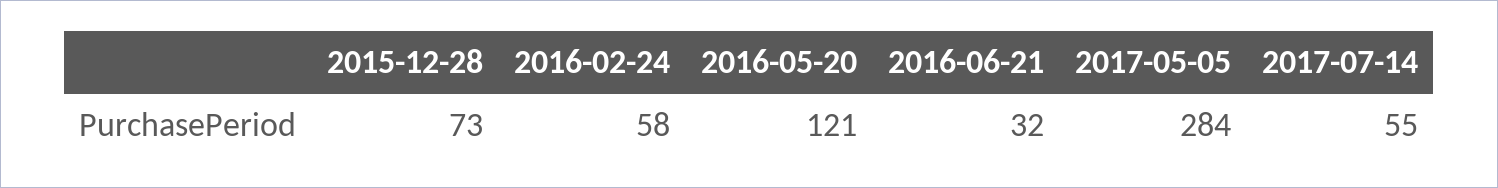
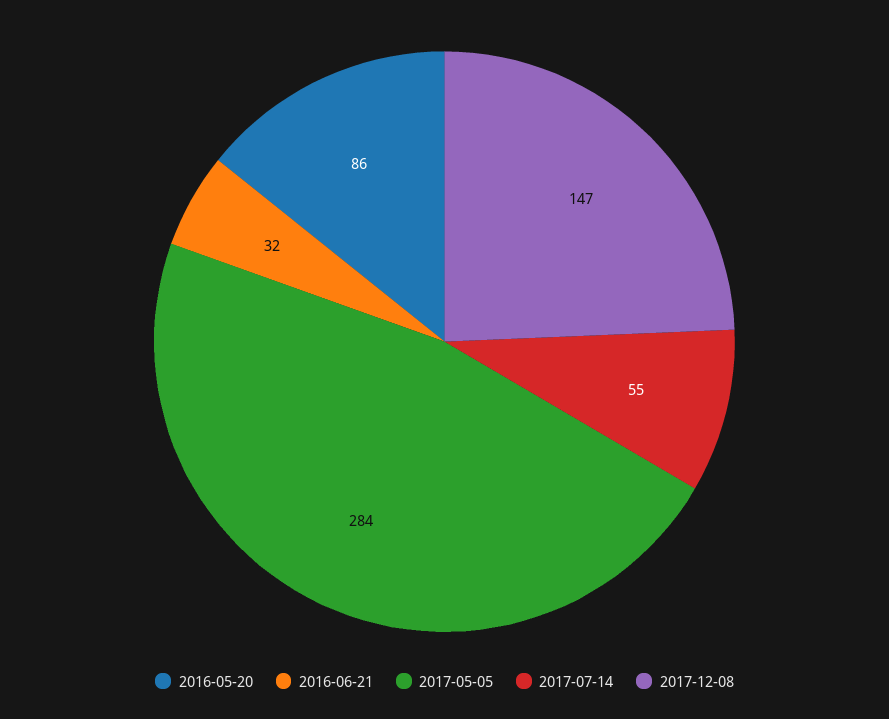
2015-12-28: 73 -> none
2016-02-24: 58 -> none
2016-05-20: 121 -> 86
2017-12-08: none -> 147

